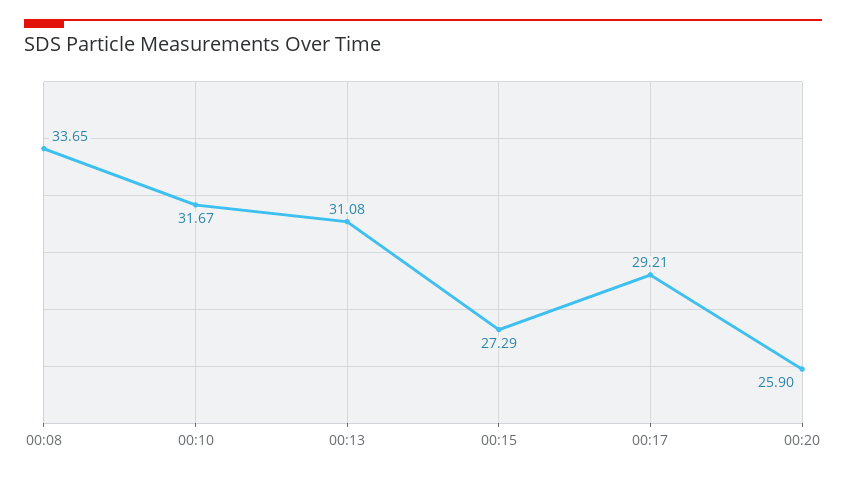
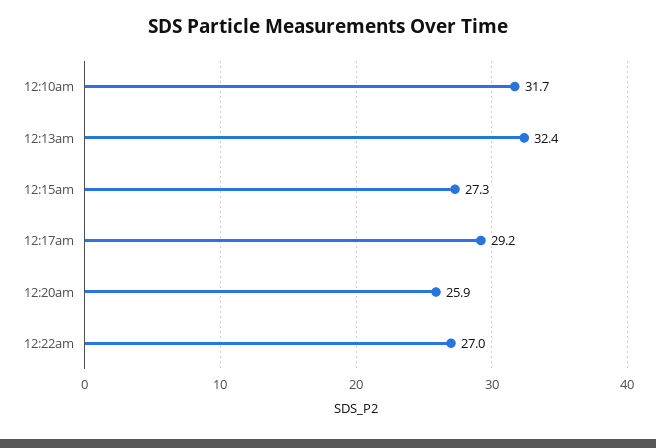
00:08: 33.65 -> none
00:13: 31.08 -> 32.4
12:22am: none -> 27

